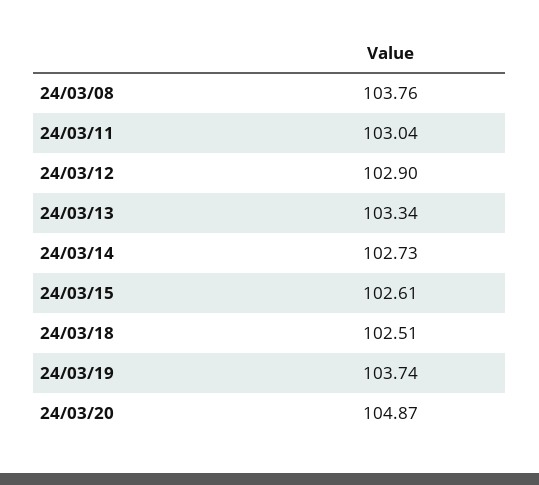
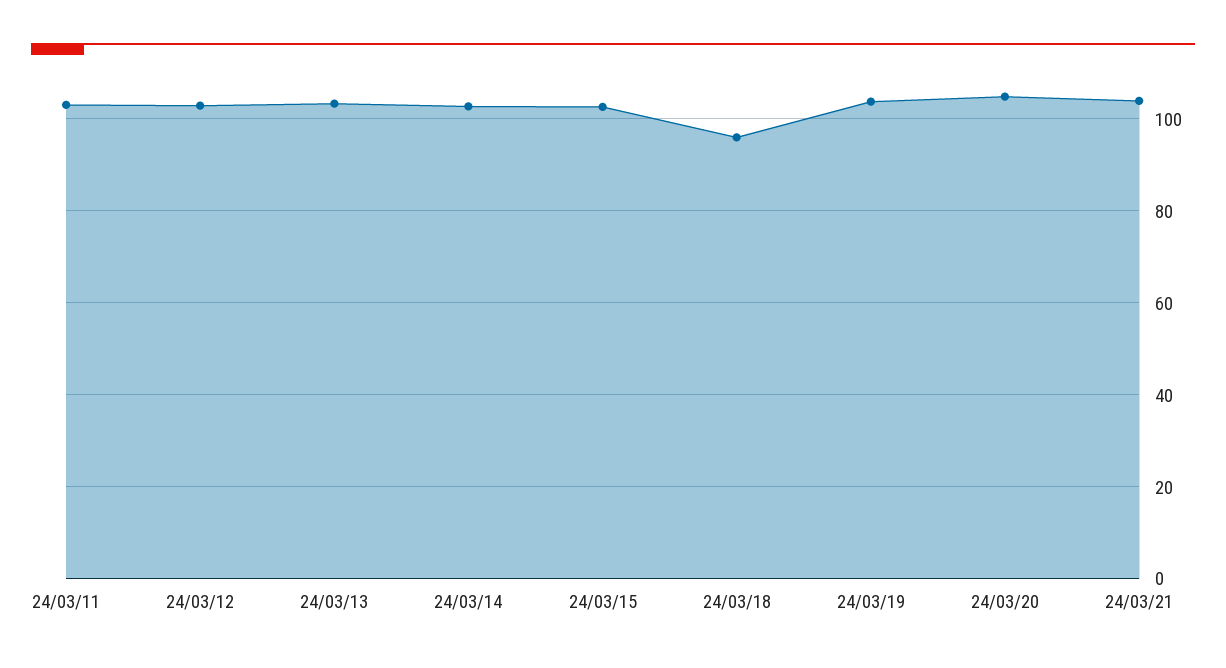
24/03/08: 103.76 -> none
24/03/18: 102.51 -> 96
24/03/21: none -> 104

